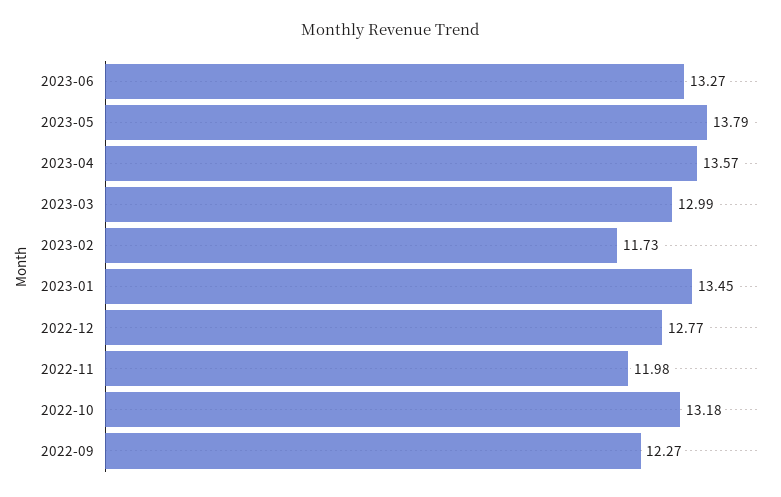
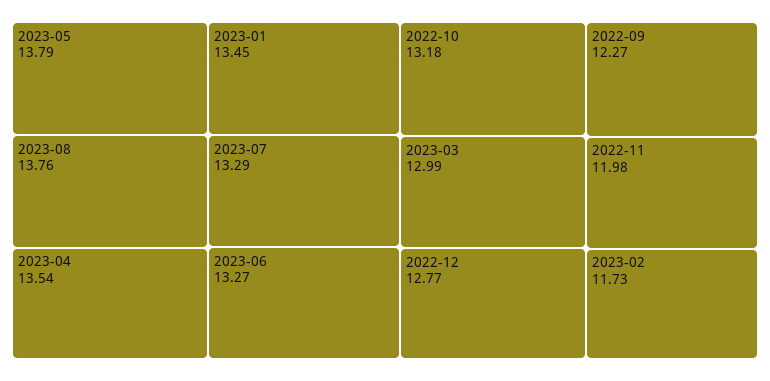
2023-04: 13.57 -> 13.54
2023-08: none -> 13.76
2023-07: none -> 13.29

